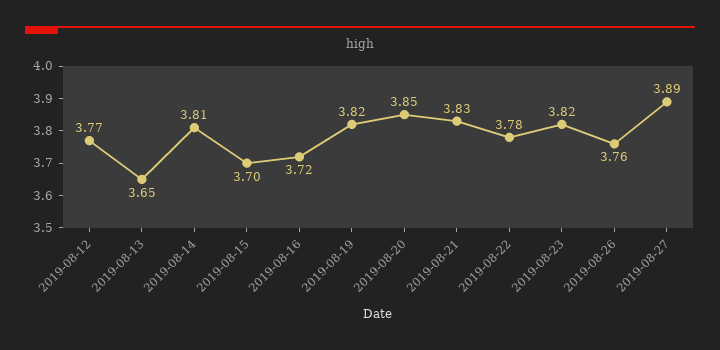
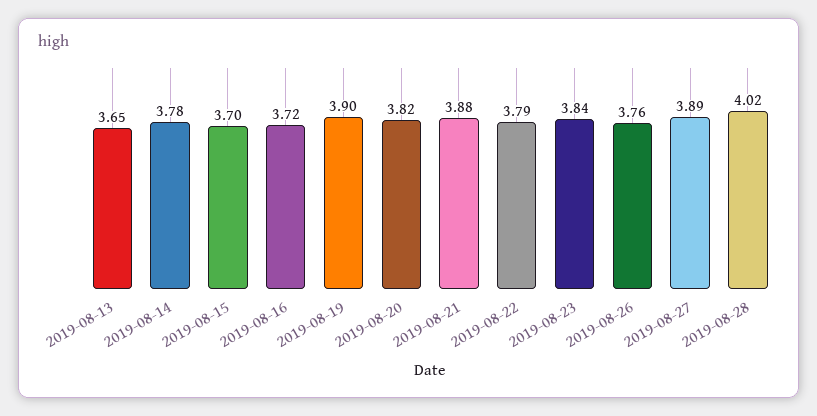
2019-08-12: 3.77 -> none
2019-08-14: 3.81 -> 3.78
2019-08-19: 3.82 -> 3.9
2019-08-20: 3.85 -> 3.82
2019-08-21: 3.83 -> 3.88
2019-08-22: 3.78 -> 3.79
2019-08-23: 3.82 -> 3.84
2019-08-28: none -> 4.02

